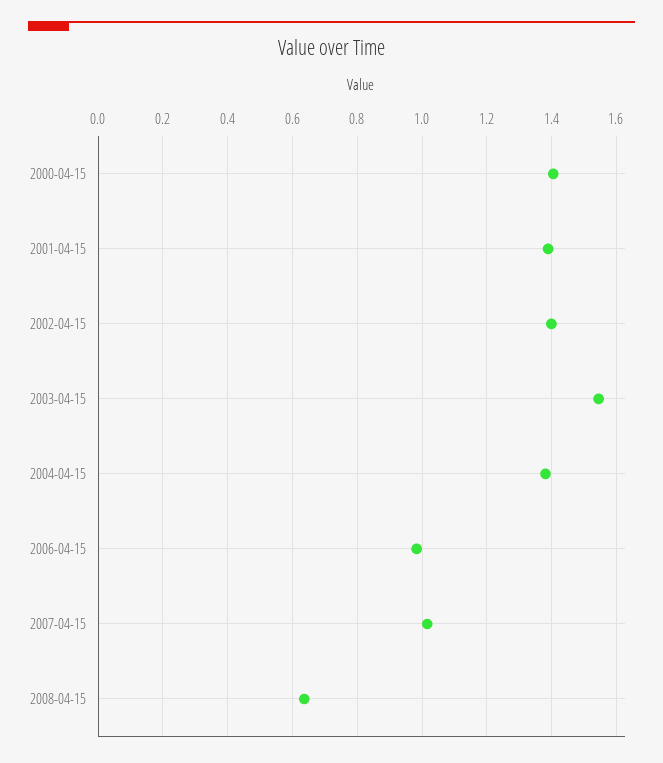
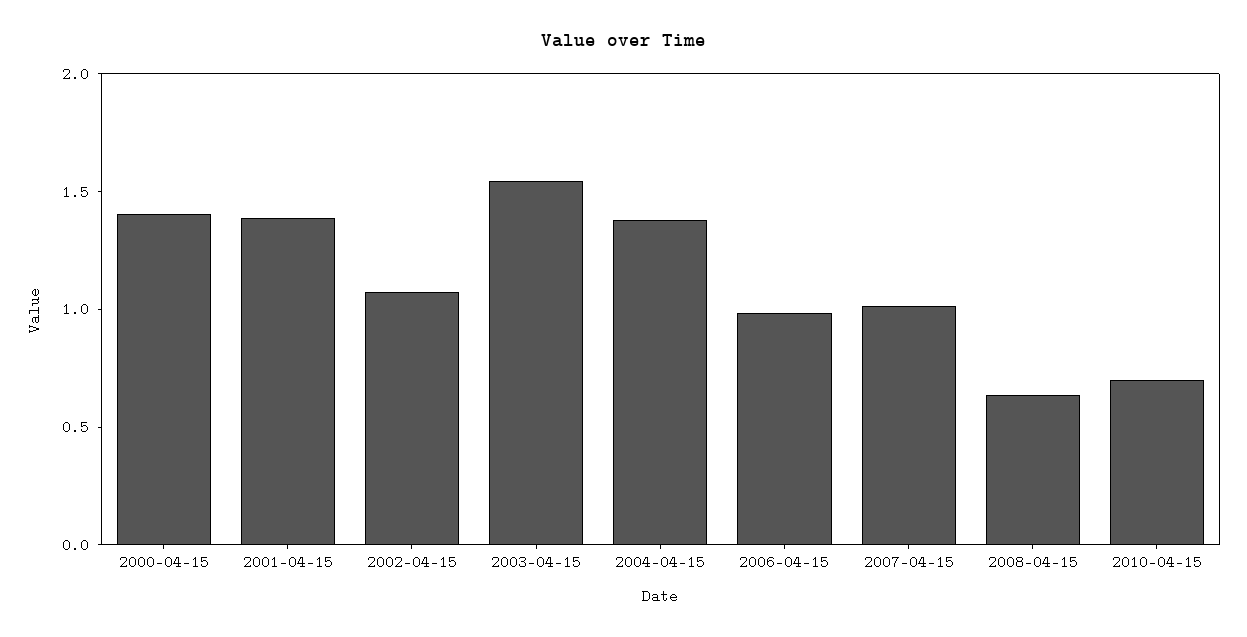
2002-04-15: 1.4 -> 1.1
2010-04-15: none -> 0.7

